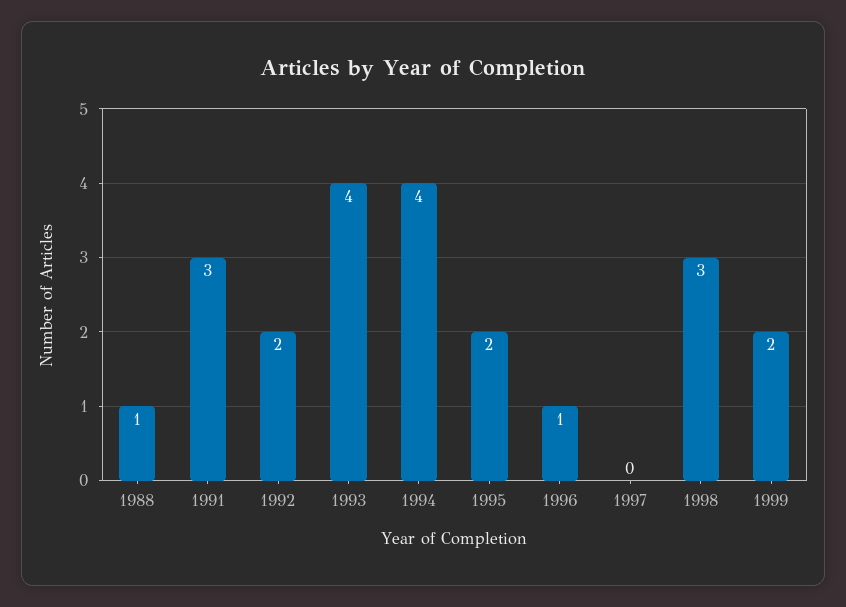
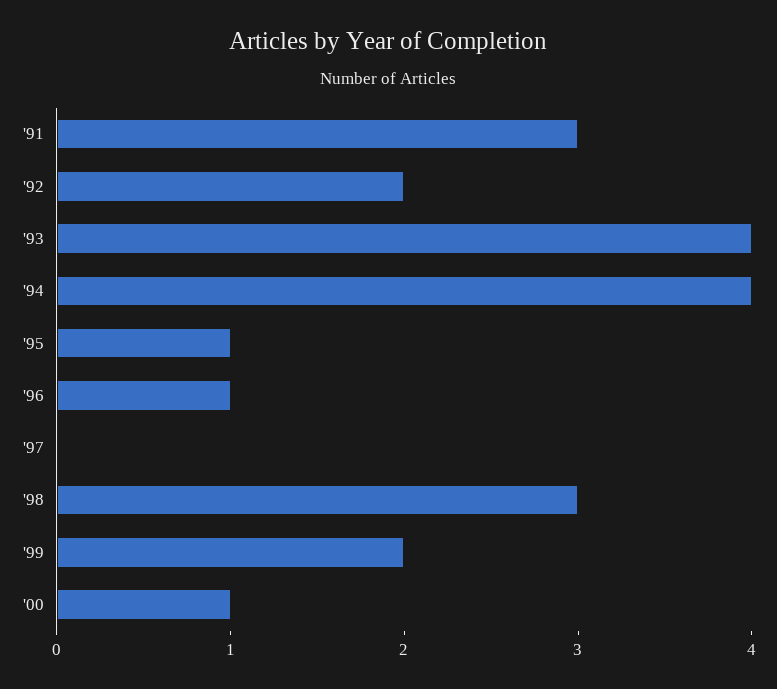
1988: 1 -> none
1995: 2 -> 1
'00: none -> 1

